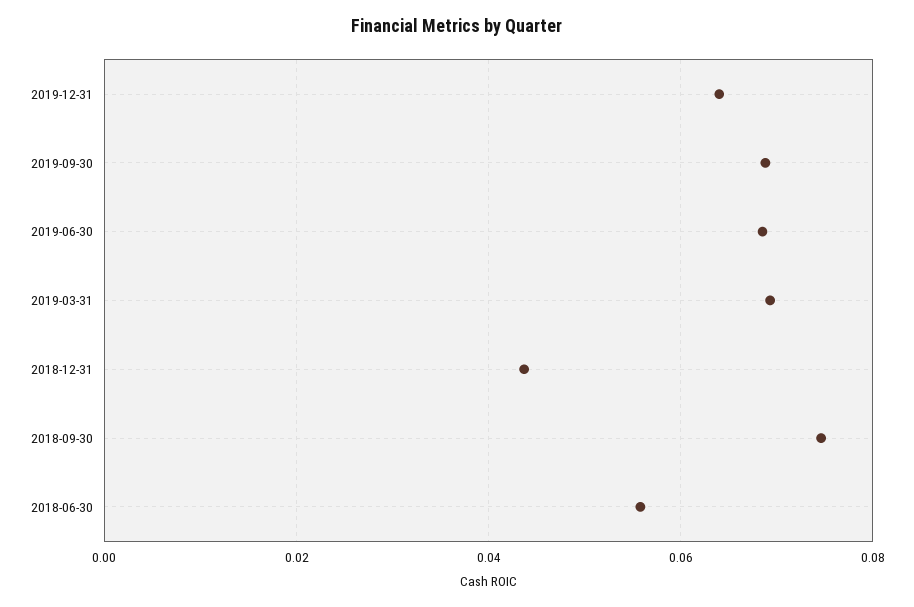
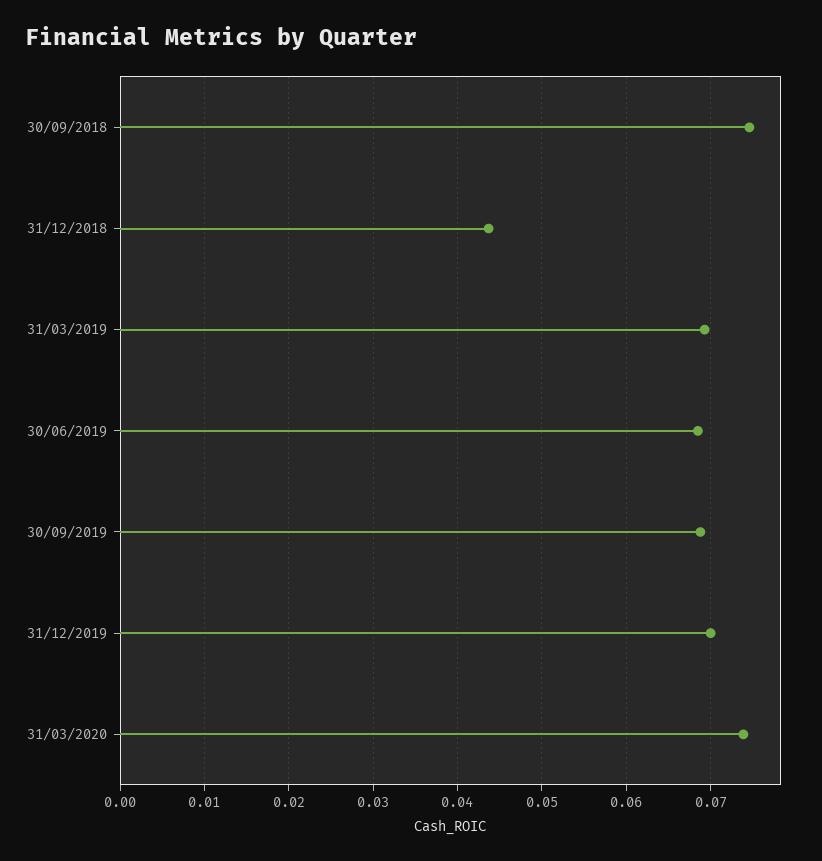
2019-12-31: 0.064 -> 0.07
2018-06-30: 0.056 -> none
31/03/2020: none -> 0.074

